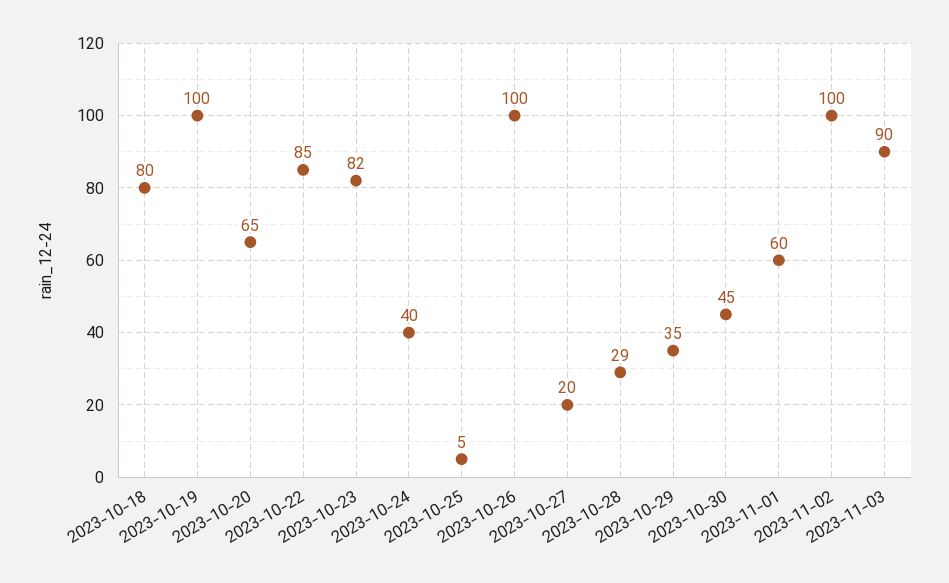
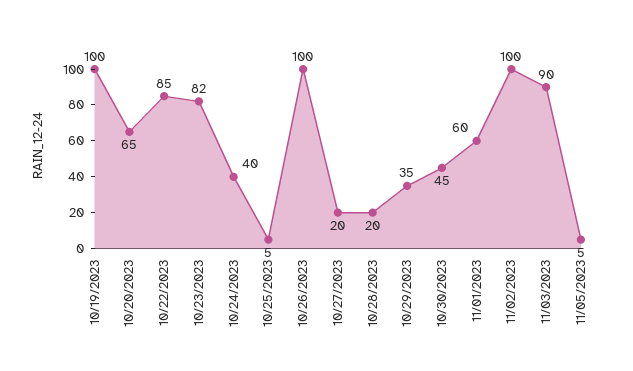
2023-10-18: 80 -> none
2023-10-28: 29 -> 20
11/05/2023: none -> 5

